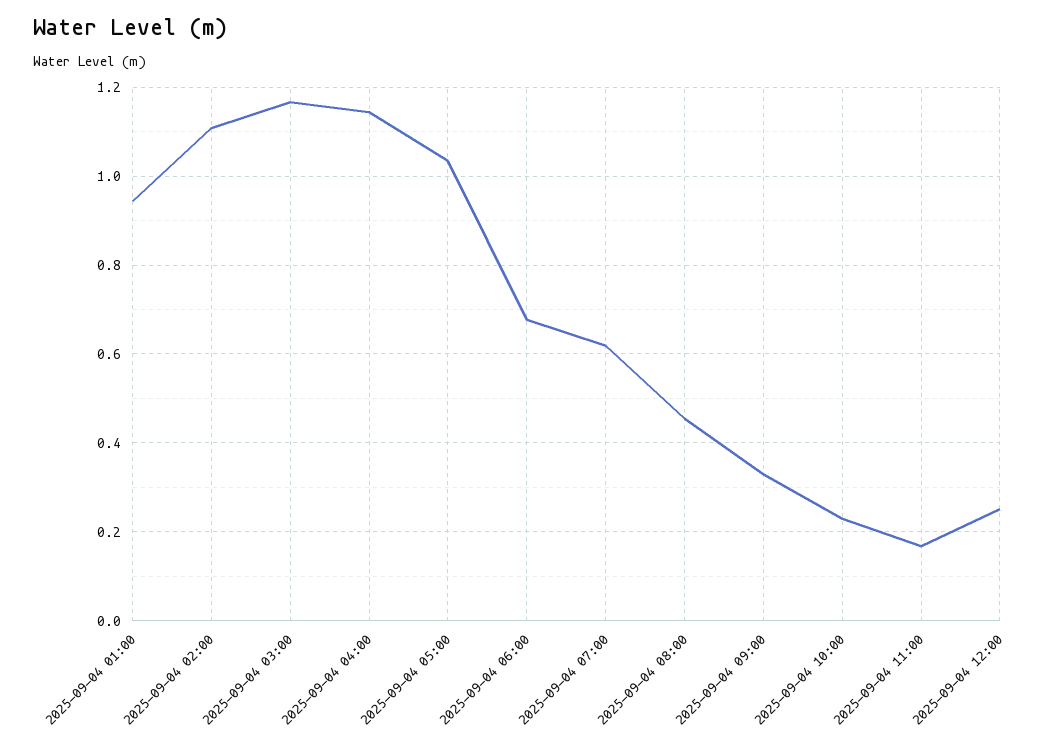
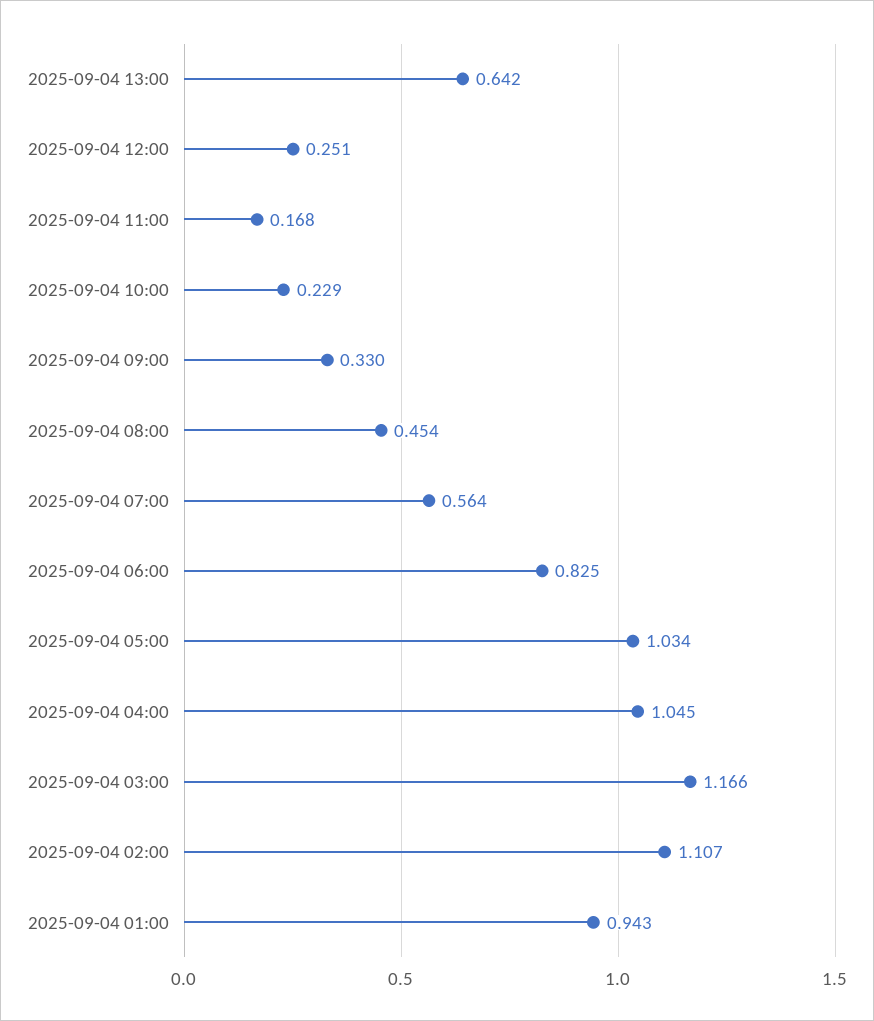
2025-09-04 04:00: 1.14 -> 1.045
2025-09-04 06:00: 0.68 -> 0.825
2025-09-04 07:00: 0.62 -> 0.564
2025-09-04 13:00: none -> 0.642

